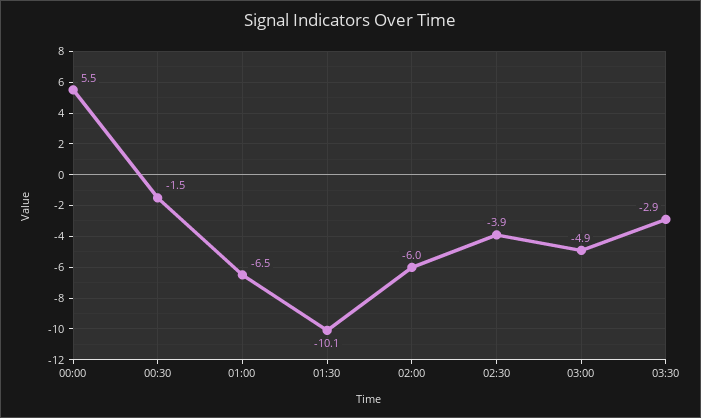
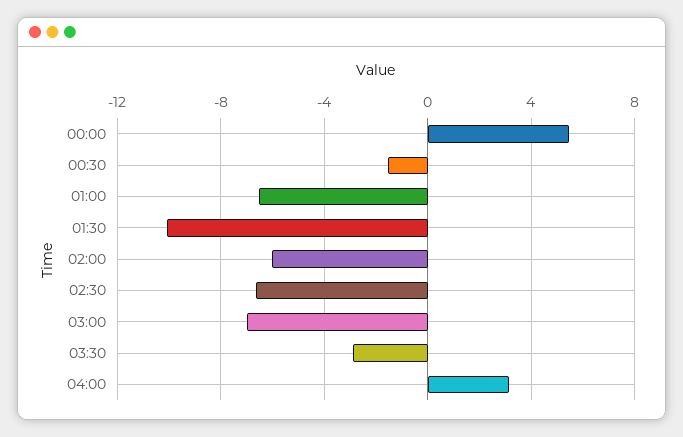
02:30: -3.9 -> -6.5
03:00: -4.9 -> -7
04:00: none -> 3

